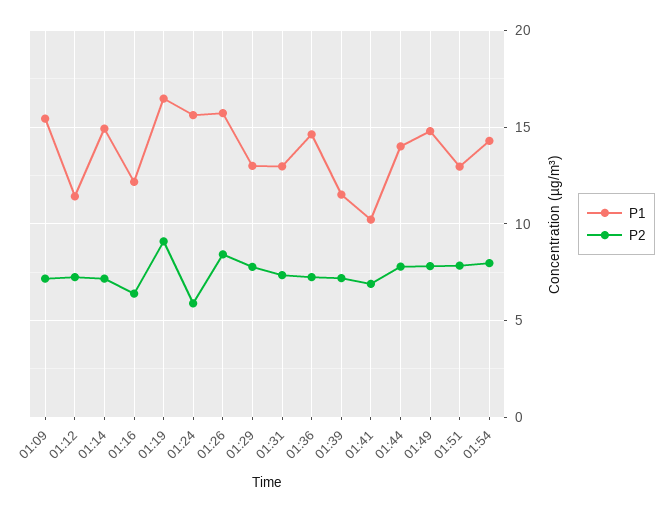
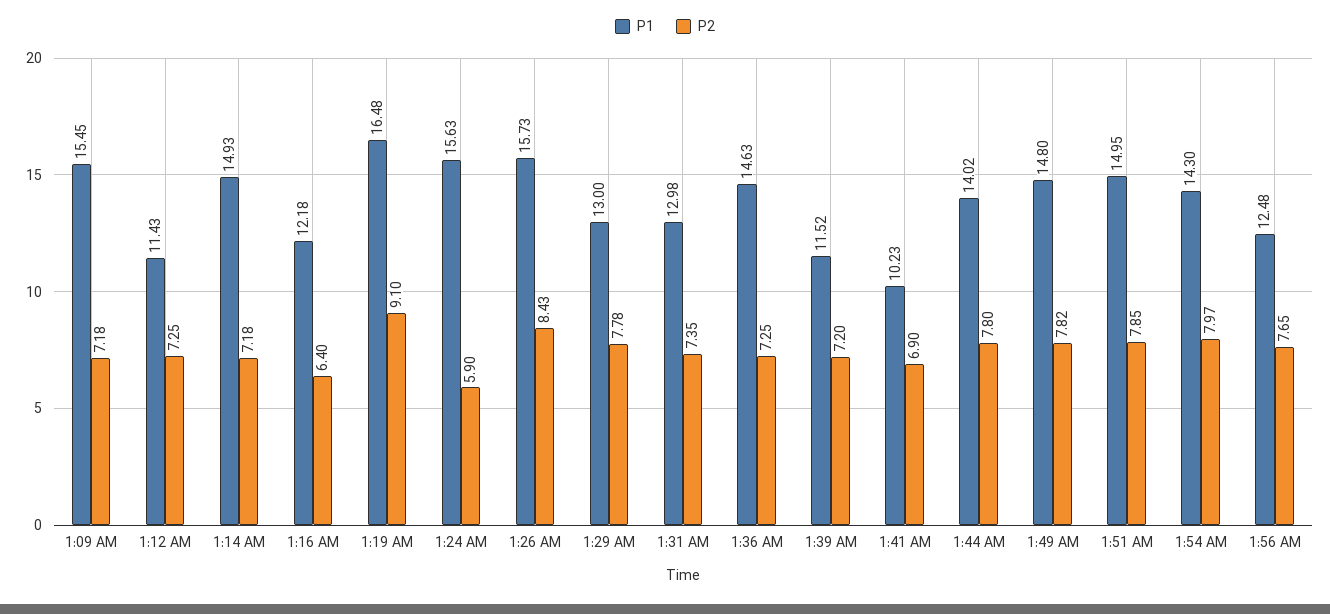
P1, 01:51: 13 -> 14.95
P1, 1:56 AM: none -> 12.48
P2, 1:56 AM: none -> 7.65

